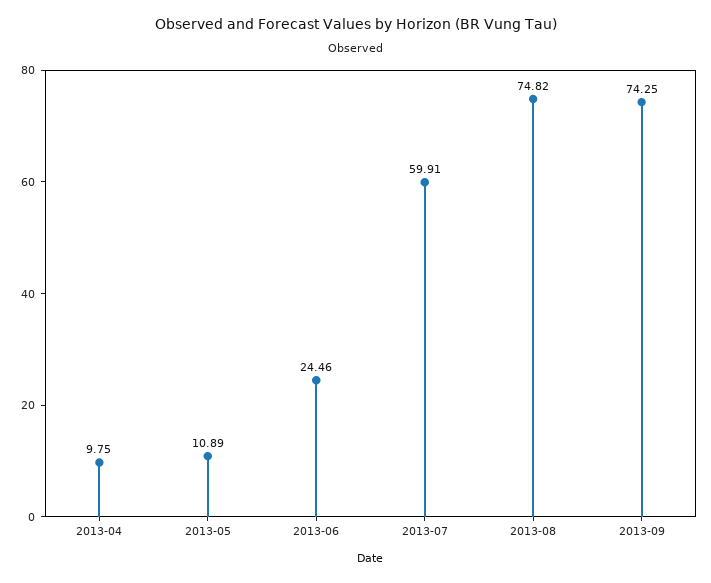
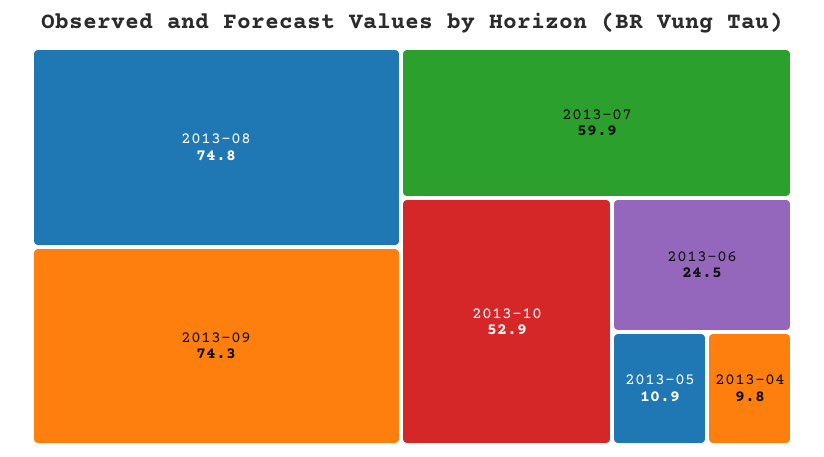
2013-10: none -> 52.9

